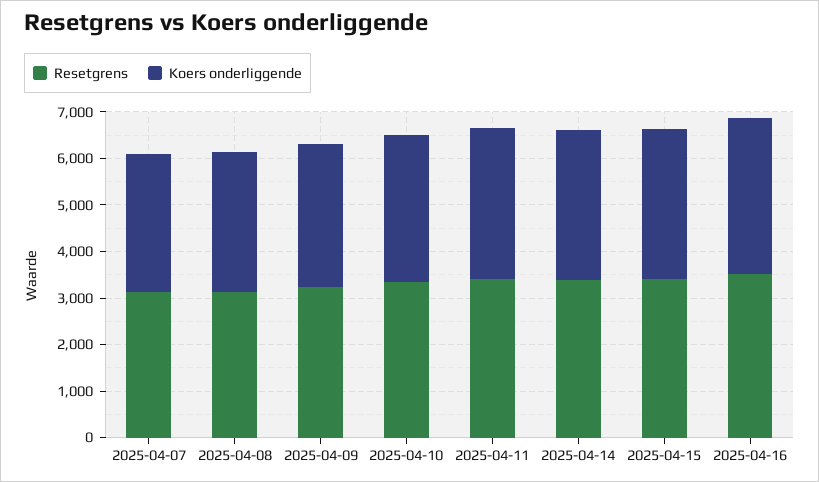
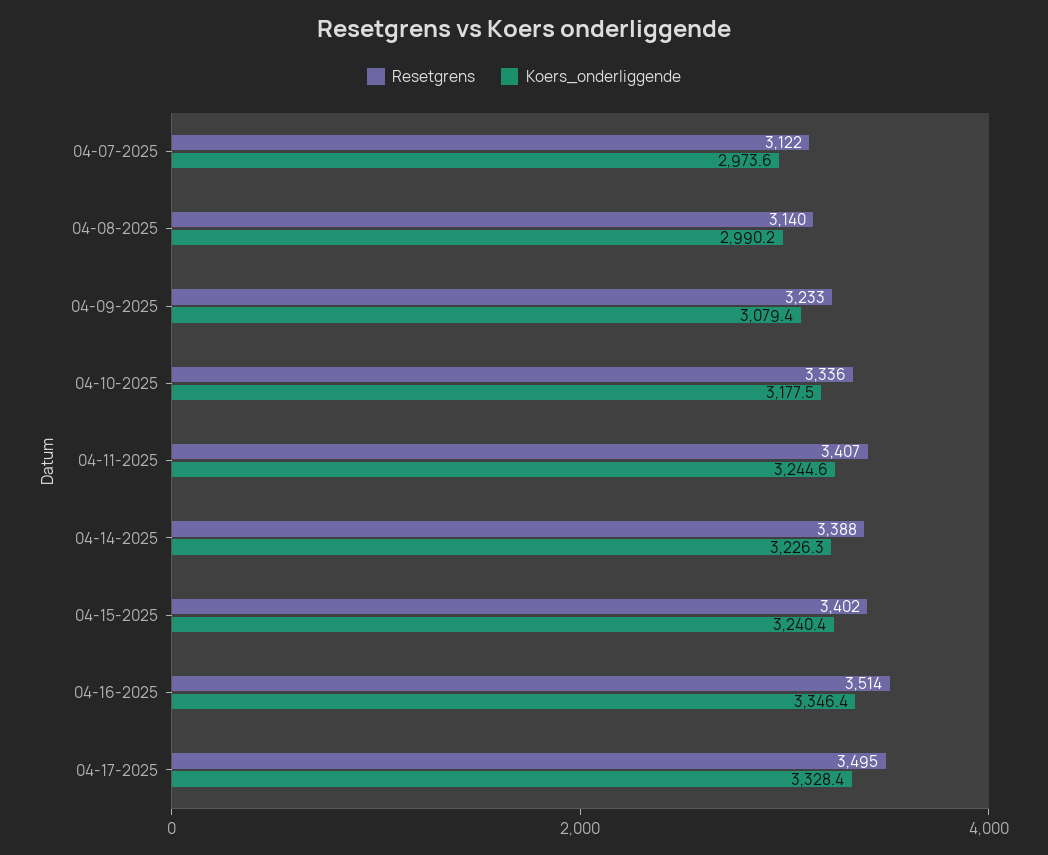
Resetgrens, 04-17-2025: none -> 3495
Koers onderliggende, 04-17-2025: none -> 3328.4

